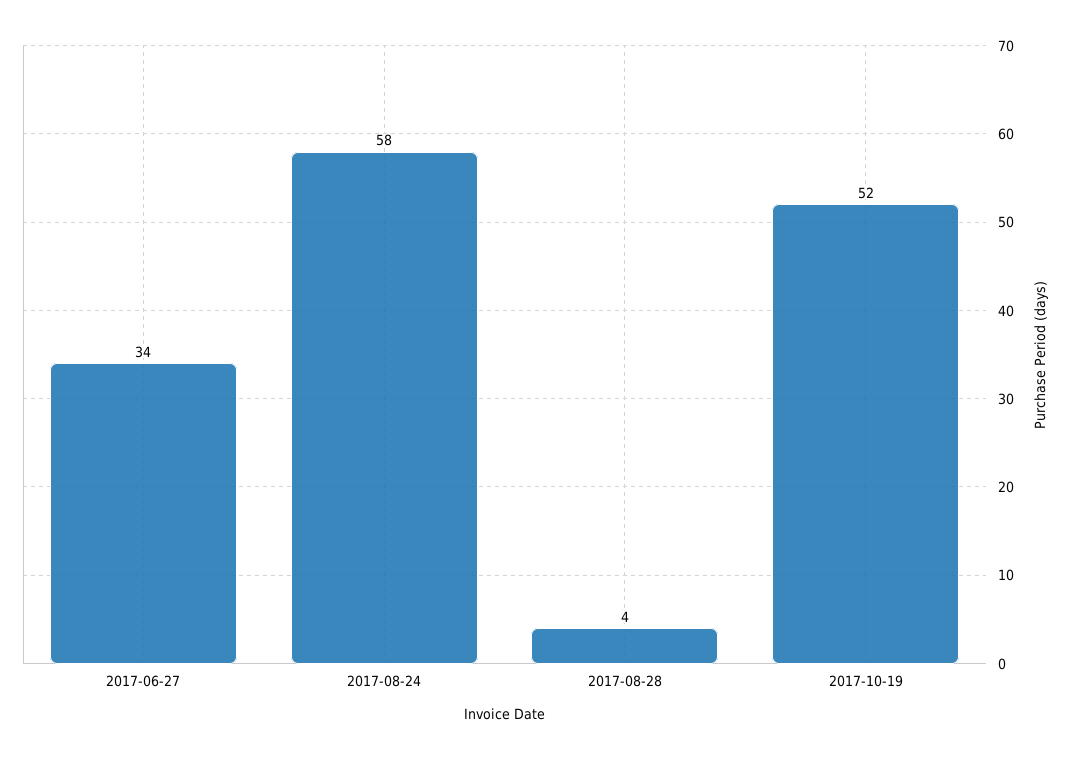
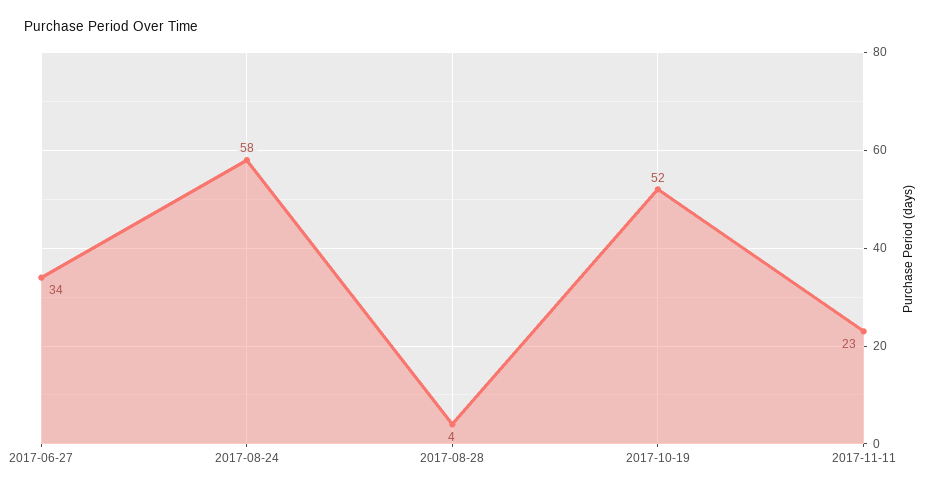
2017-11-11: none -> 23

